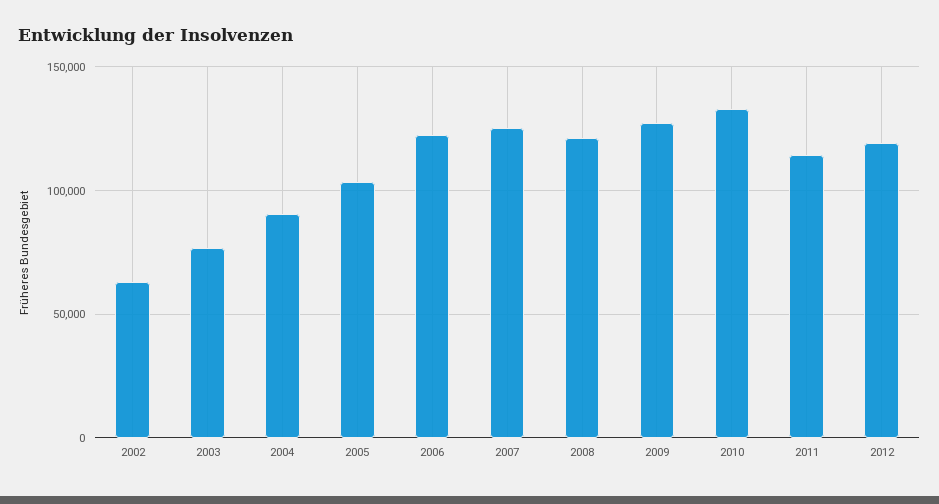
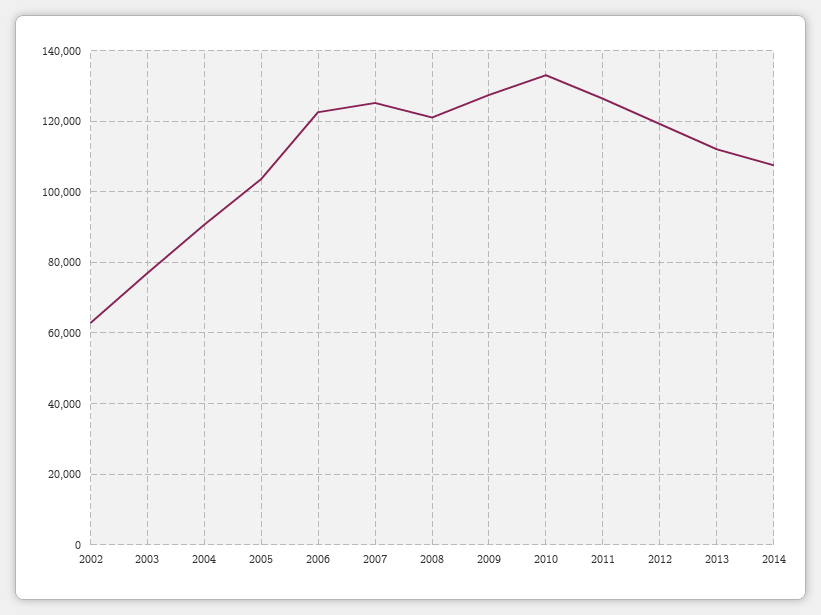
2011: 115000 -> 126000
2013: none -> 112000
2014: none -> 108000

